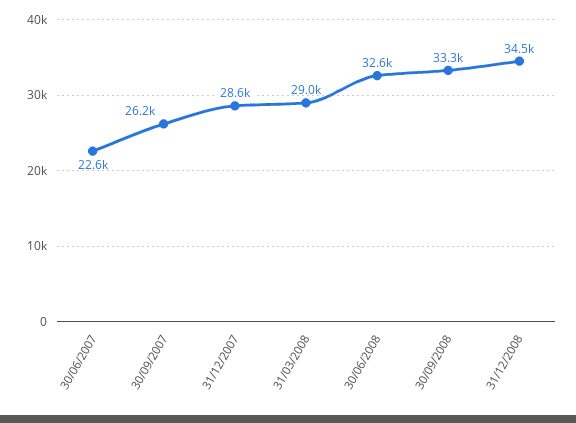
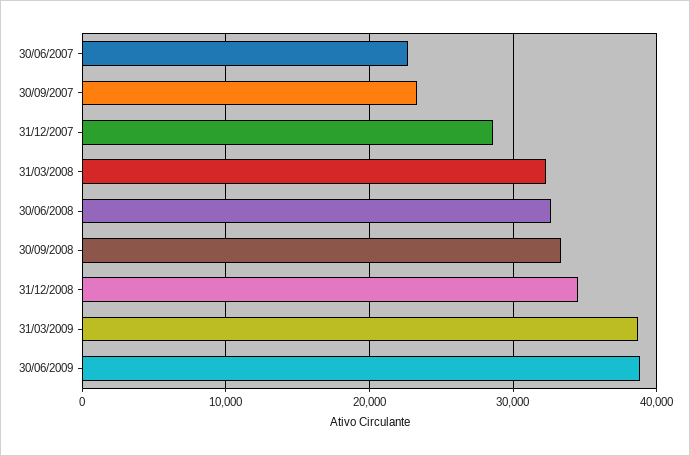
30/09/2007: 26200 -> 23000
31/03/2008: 29000 -> 32000
31/03/2009: none -> 39000
30/06/2009: none -> 39000

